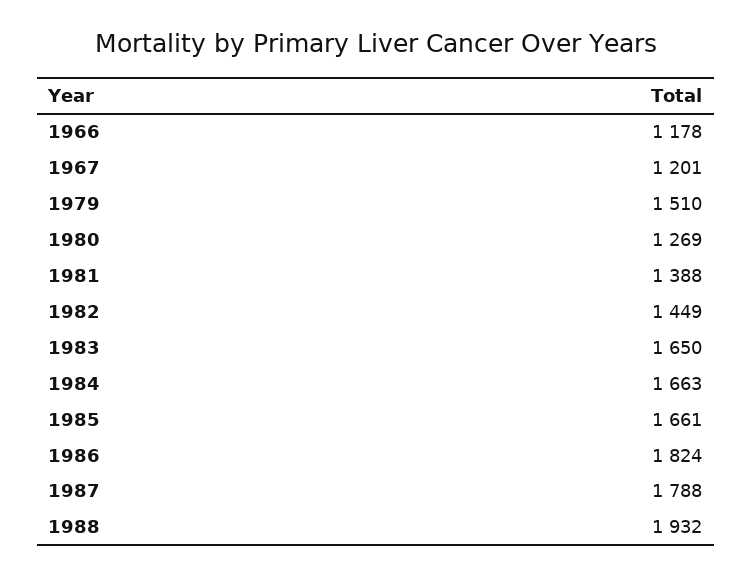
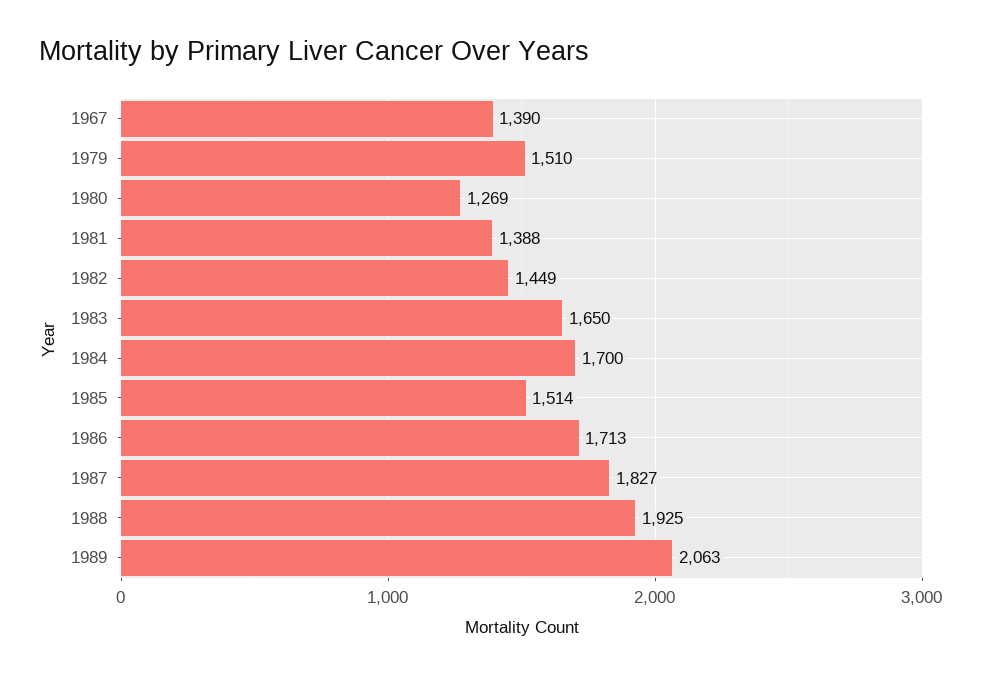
1966: 1178 -> none
1967: 1201 -> 1390
1984: 1663 -> 1700
1985: 1661 -> 1514
1986: 1824 -> 1713
1987: 1788 -> 1827
1988: 1932 -> 1925
1989: none -> 2063

